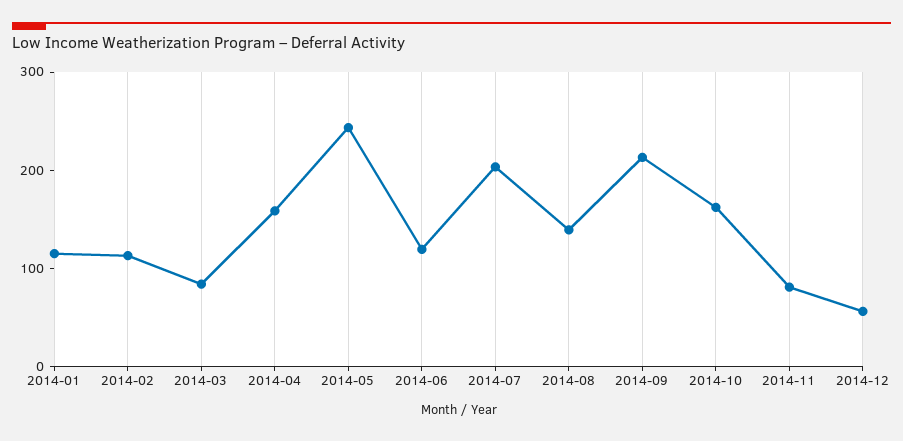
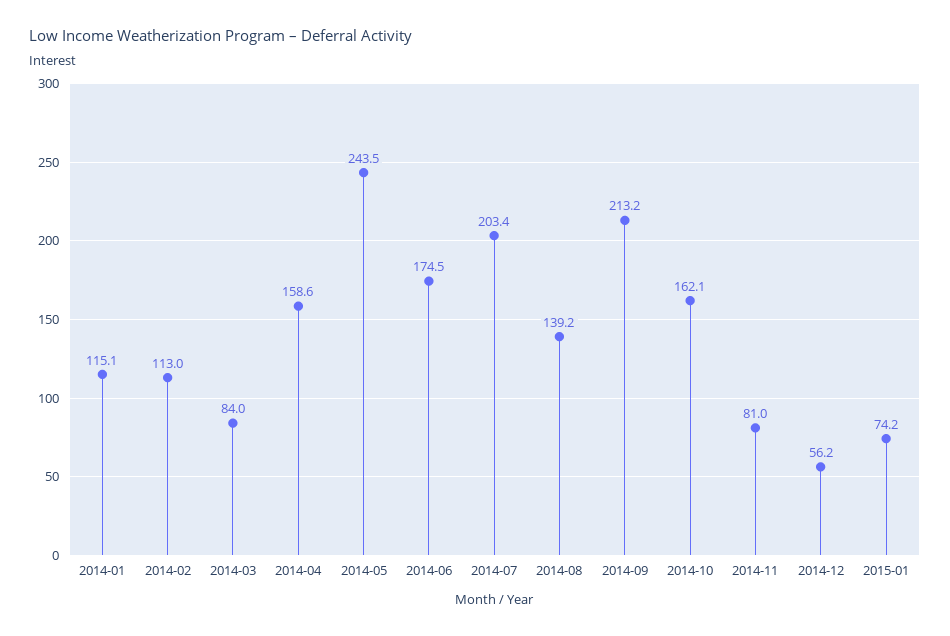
2014-06: 120 -> 174.5
2015-01: none -> 74.2

